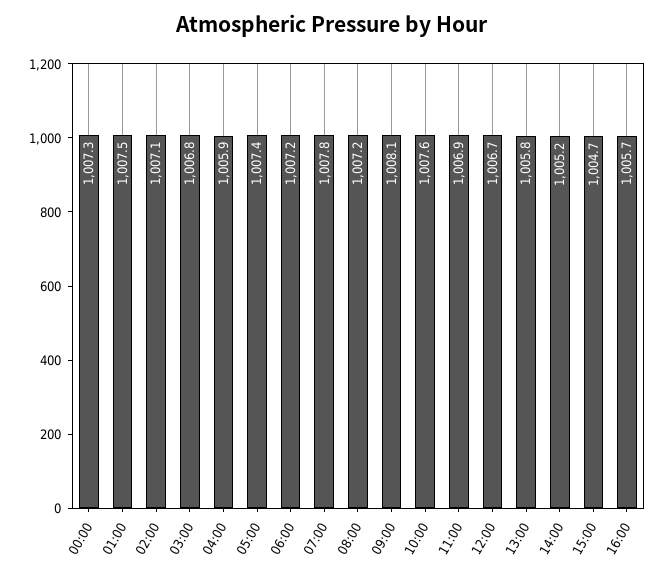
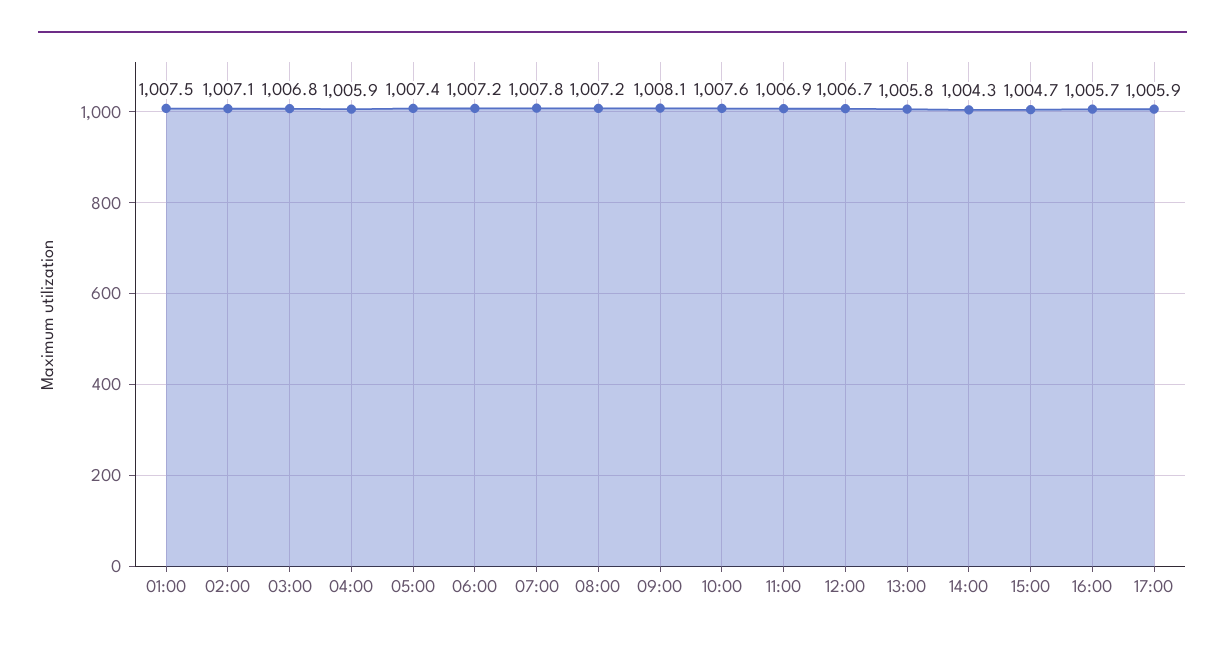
00:00: 1007.3 -> none
14:00: 1005.2 -> 1004.3
17:00: none -> 1005.9

